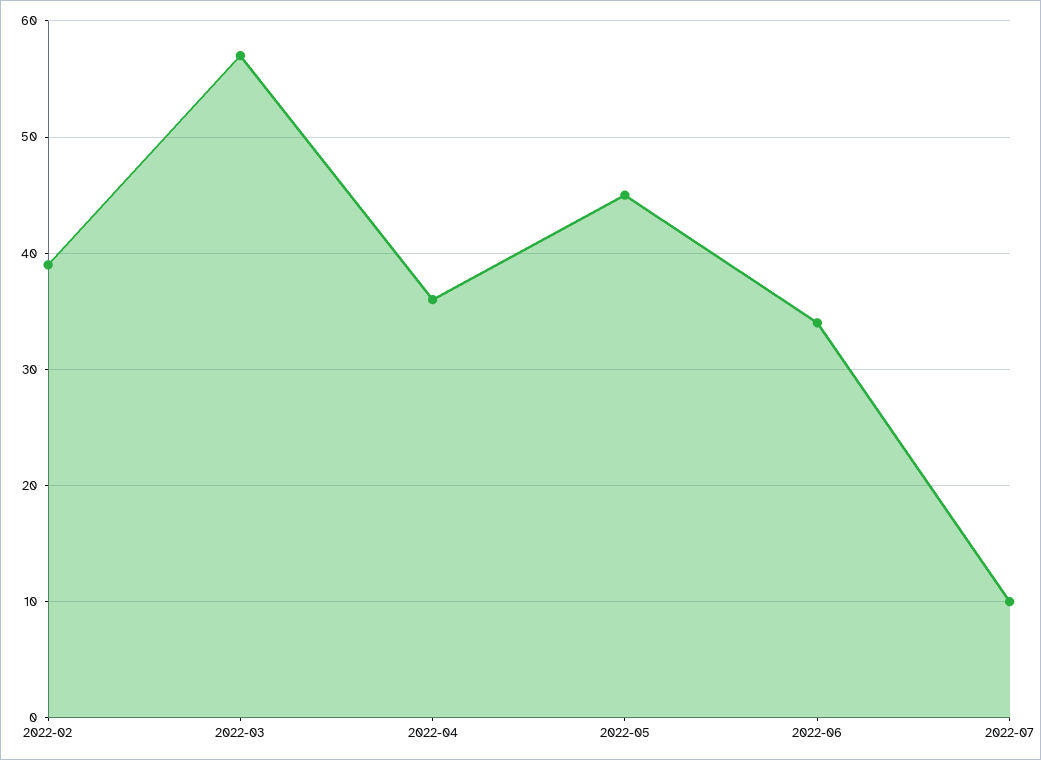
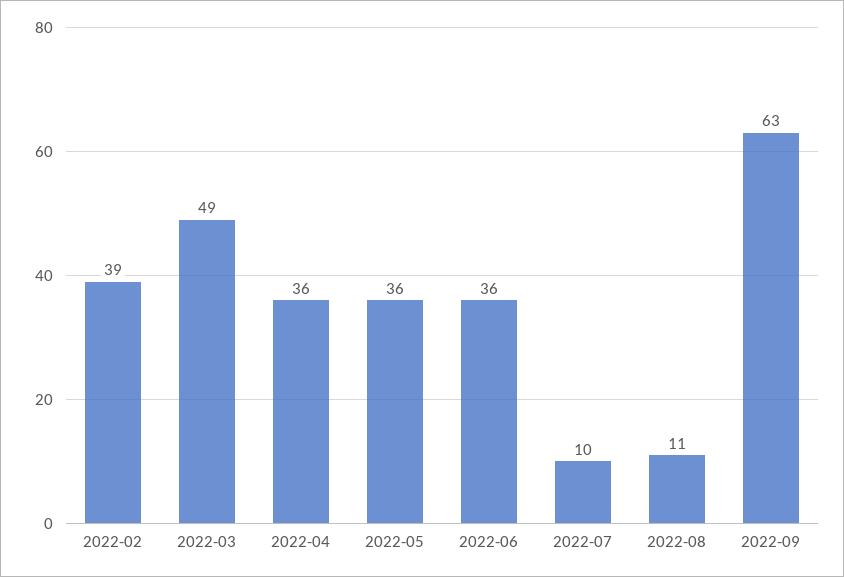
2022-03: 57 -> 49
2022-05: 45 -> 36
2022-06: 34 -> 36
2022-08: none -> 11
2022-09: none -> 63

